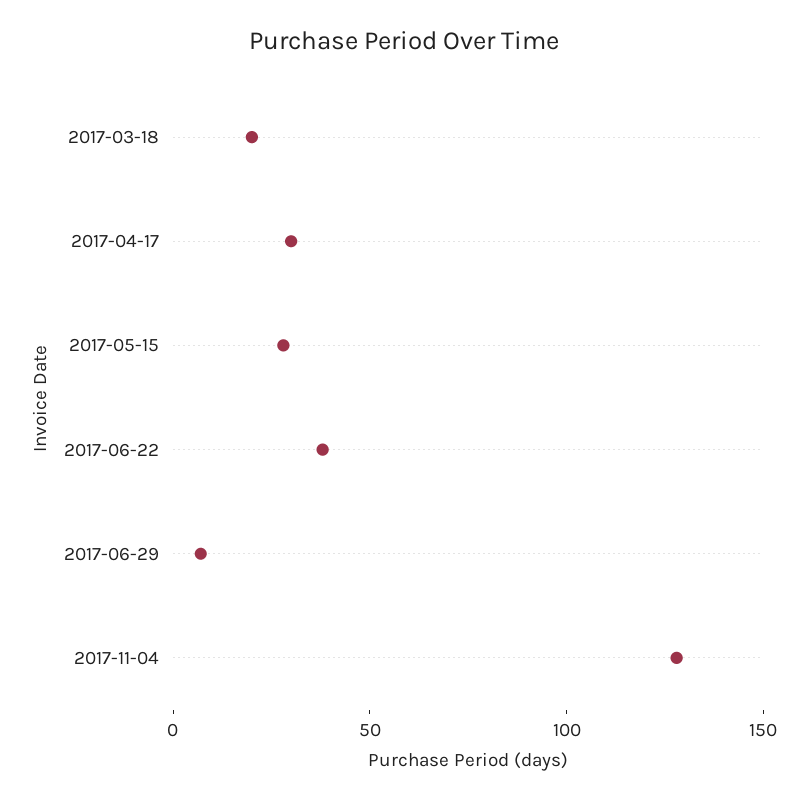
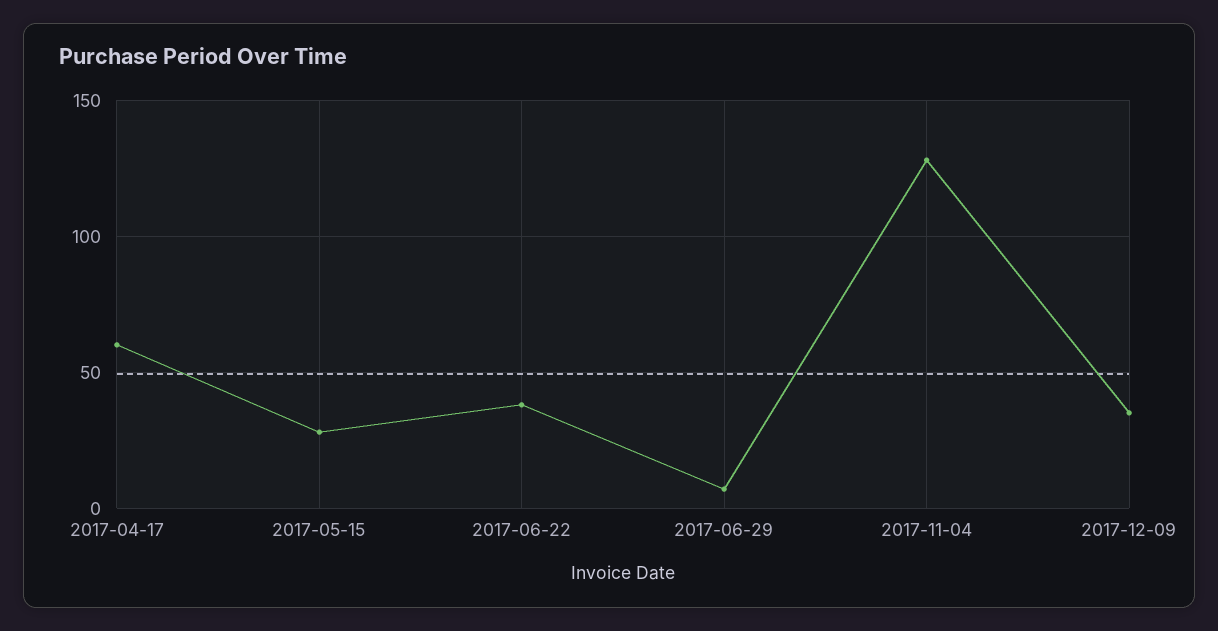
2017-03-18: 20 -> none
2017-04-17: 30 -> 60
2017-12-09: none -> 35

